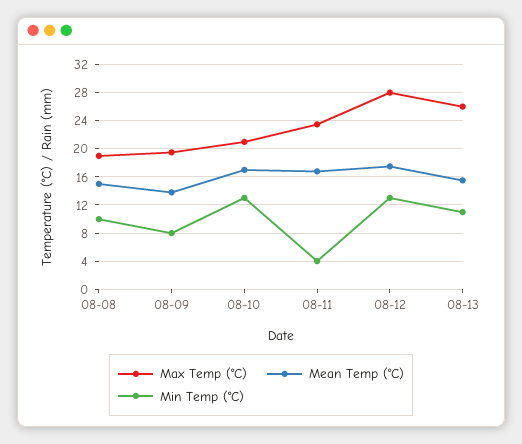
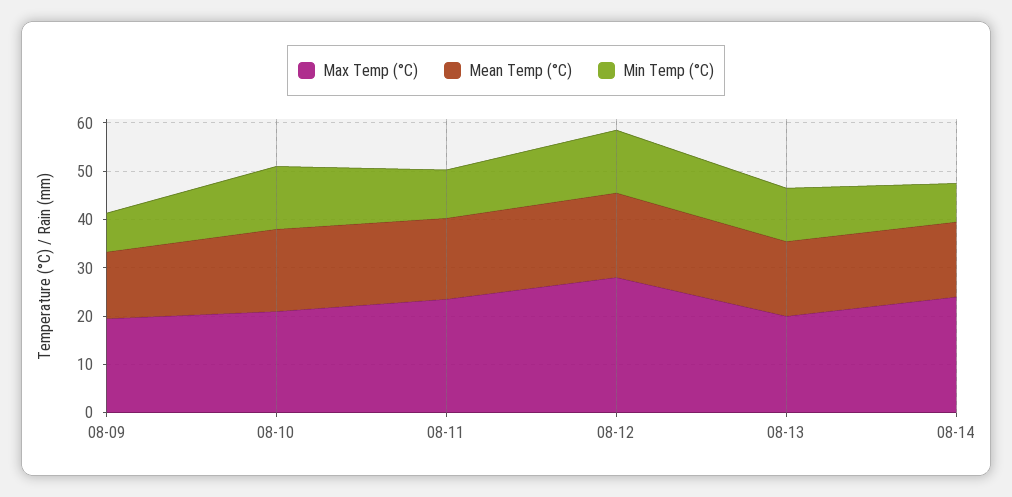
Max Temp (°C), 08-08: 19 -> none
Mean Temp (°C), 08-08: 15 -> none
Min Temp (°C), 08-08: 10 -> none
Min Temp (°C), 08-11: 4 -> 10
Max Temp (°C), 08-13: 26 -> 20
Max Temp (°C), 08-14: none -> 24
Mean Temp (°C), 08-14: none -> 16
Min Temp (°C), 08-14: none -> 8

